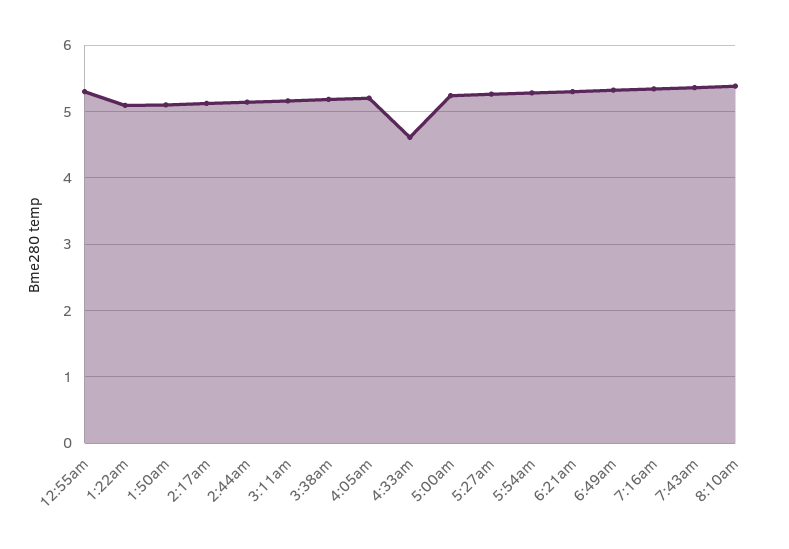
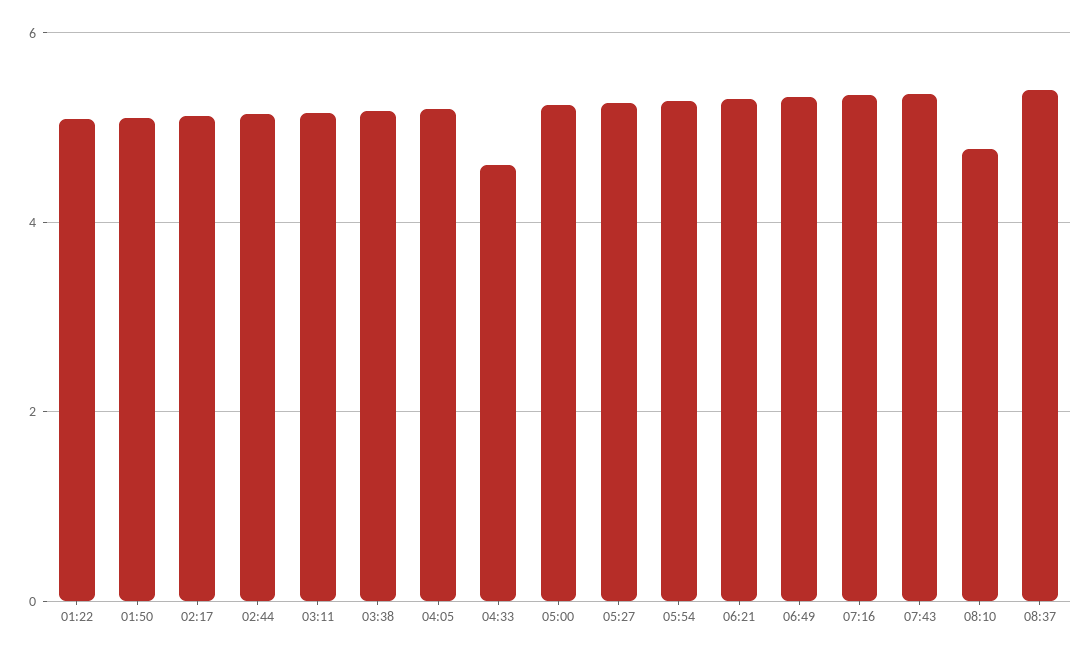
12:55am: 5.3 -> none
8:10am: 5.4 -> 4.8
08:37: none -> 5.4

